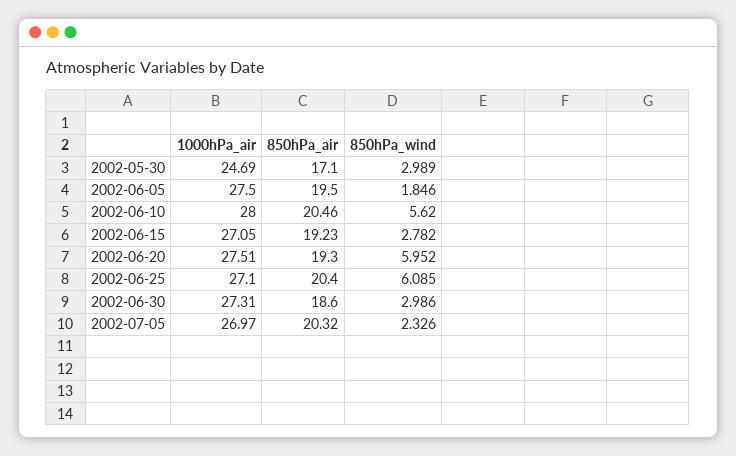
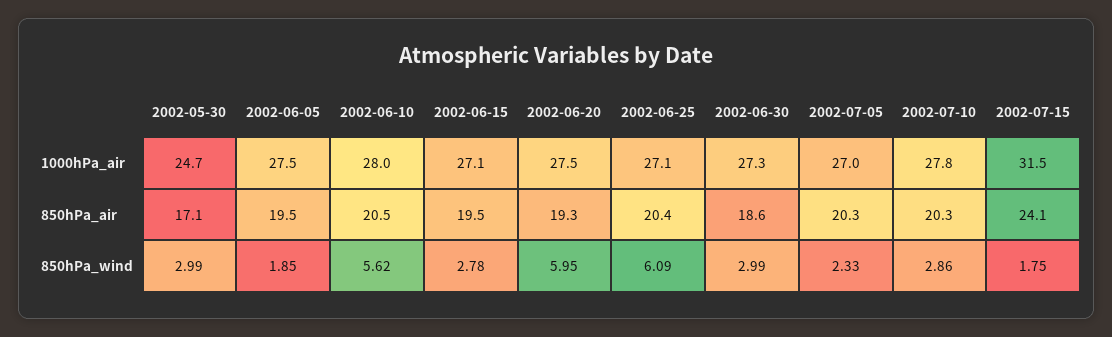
850hPa_air, 2002-06-15: 19.23 -> 19.5
1000hPa_air, 2002-07-10: none -> 27.8
1000hPa_air, 2002-07-15: none -> 31.5
850hPa_air, 2002-07-10: none -> 20.3
850hPa_air, 2002-07-15: none -> 24.1
850hPa_wind, 2002-07-10: none -> 2.86
850hPa_wind, 2002-07-15: none -> 1.75

